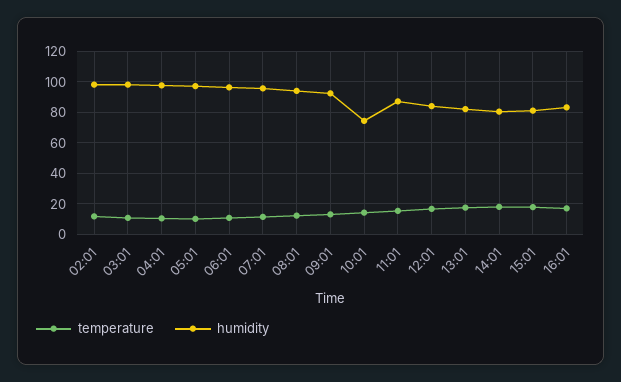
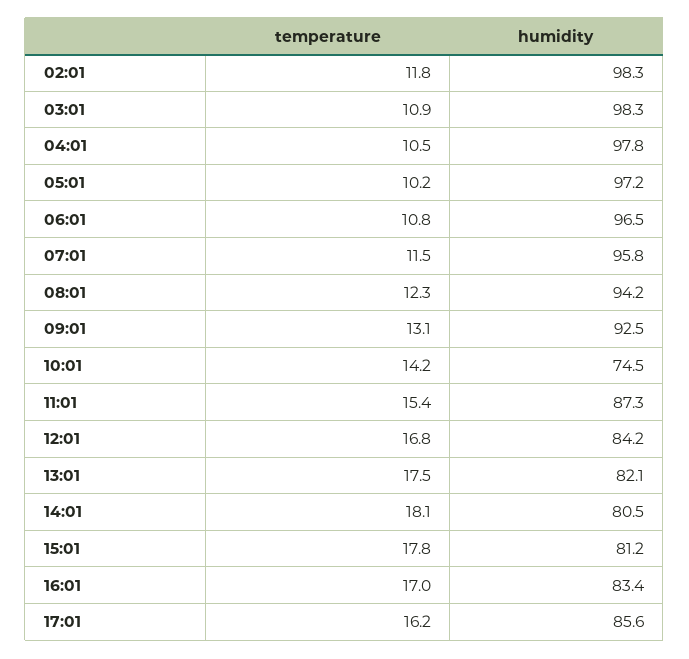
temperature, 17:01: none -> 16.2
humidity, 17:01: none -> 85.6

